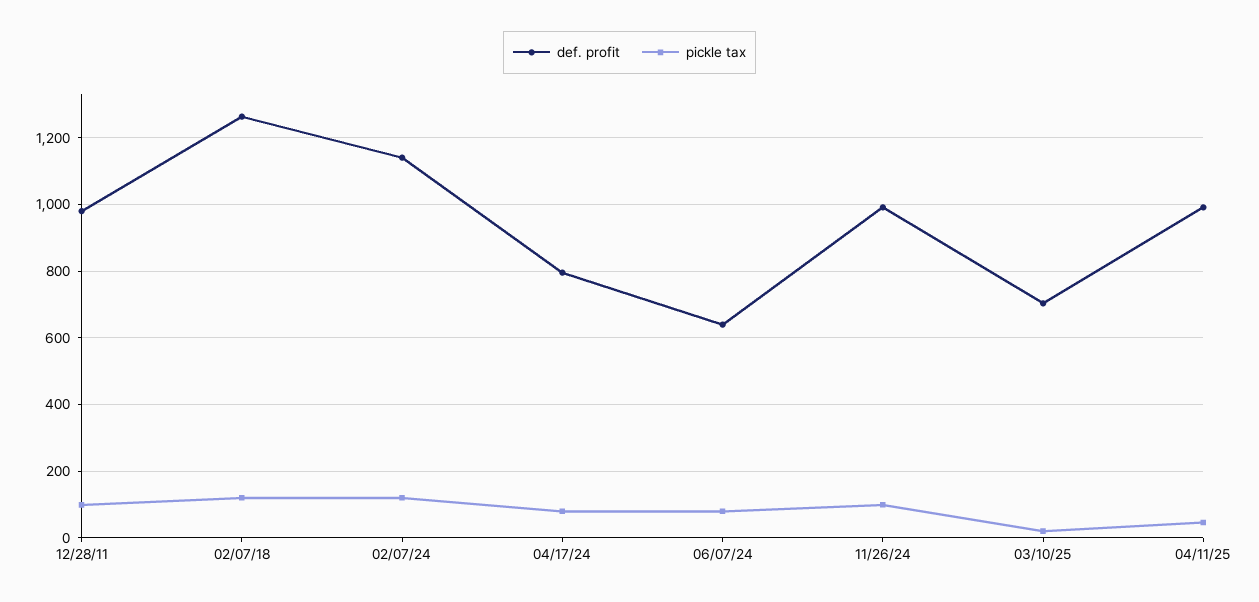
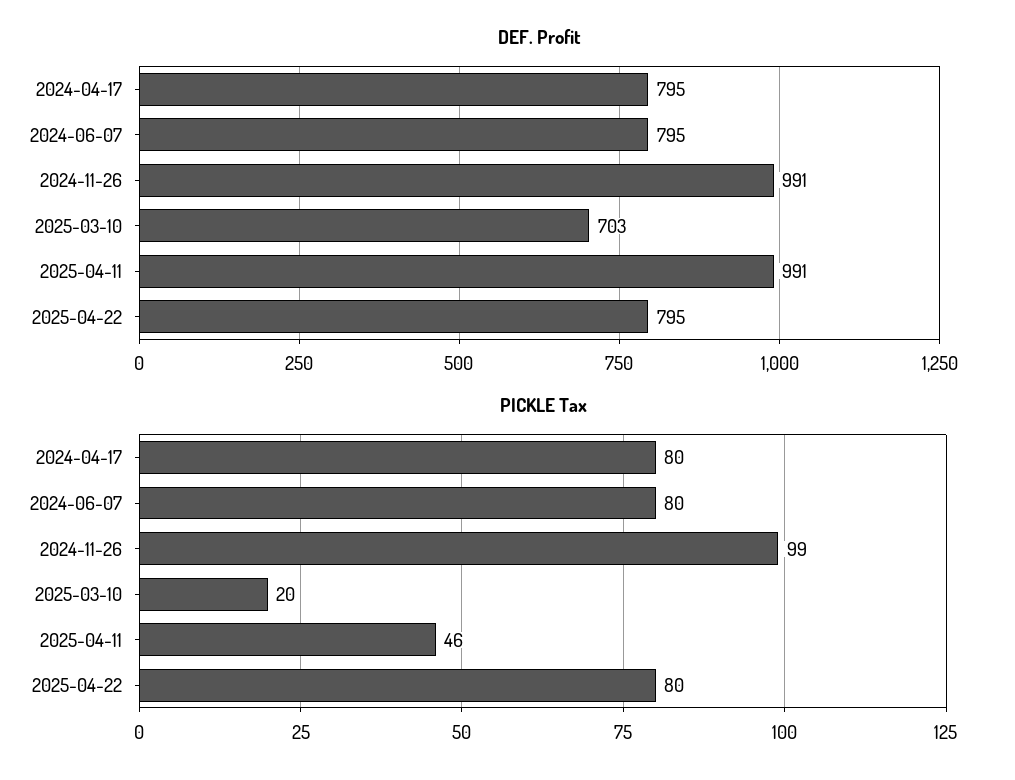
def. profit, 12/28/11: 980 -> none
pickle tax, 12/28/11: 100 -> none
def. profit, 02/07/18: 1260 -> none
pickle tax, 02/07/18: 120 -> none
def. profit, 02/07/24: 1140 -> none
pickle tax, 02/07/24: 120 -> none
def. profit, 06/07/24: 640 -> 795
def. profit, 2025-04-22: none -> 795
pickle tax, 2025-04-22: none -> 80

